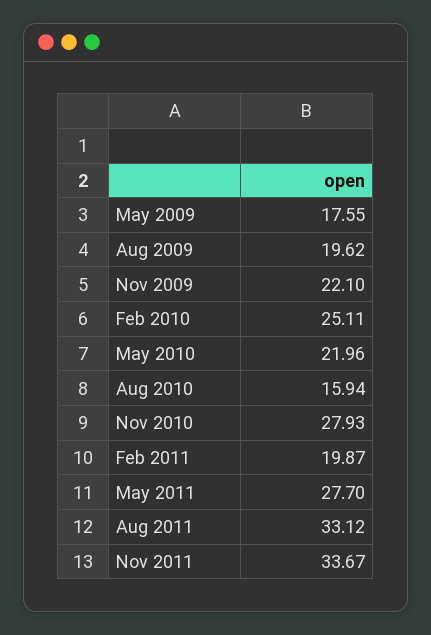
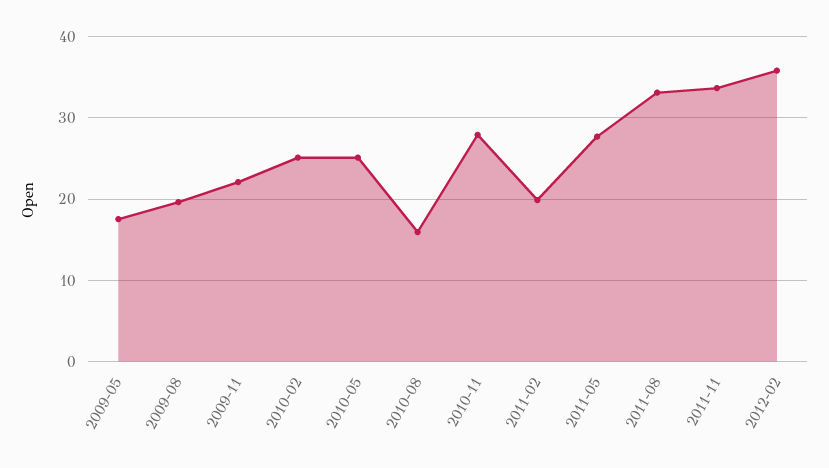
May 2010: 21.96 -> 25
2012-02: none -> 36

